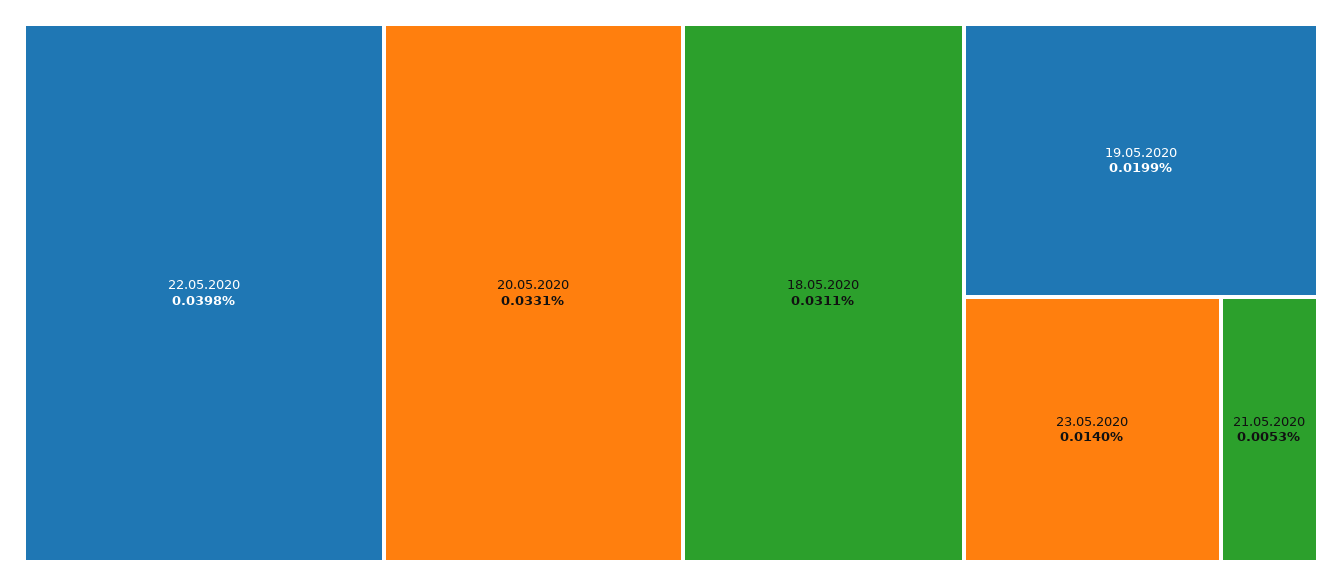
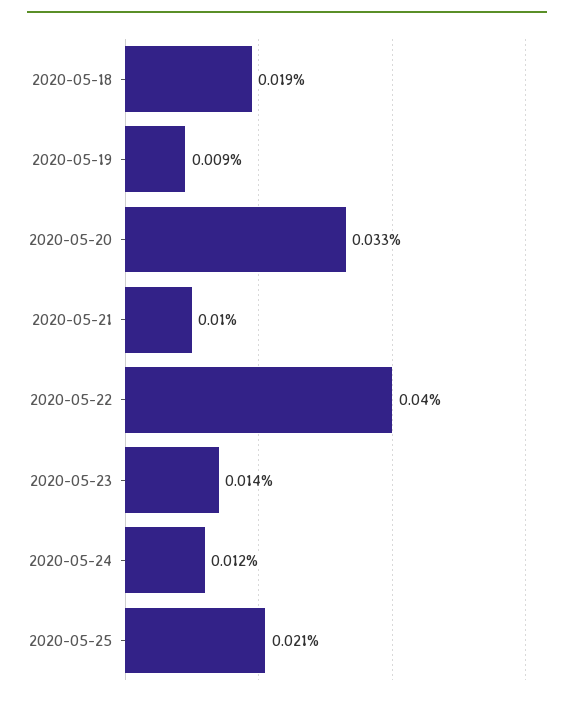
18.05.2020: 0.0311 -> 0.019
19.05.2020: 0.0199 -> 0.009
21.05.2020: 0.0053 -> 0.01
2020-05-24: none -> 0.012
2020-05-25: none -> 0.021

